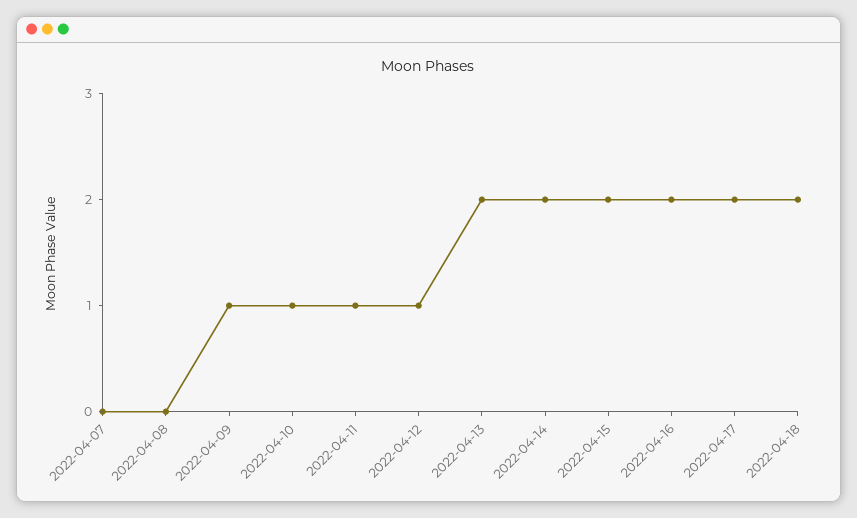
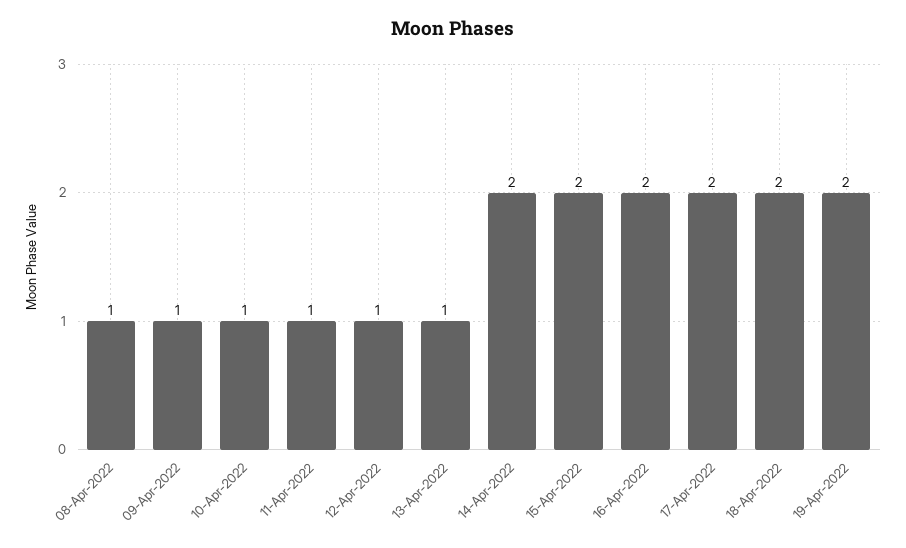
2022-04-07: 0 -> none
2022-04-08: 0 -> 1
2022-04-13: 2 -> 1
19-Apr-2022: none -> 2

